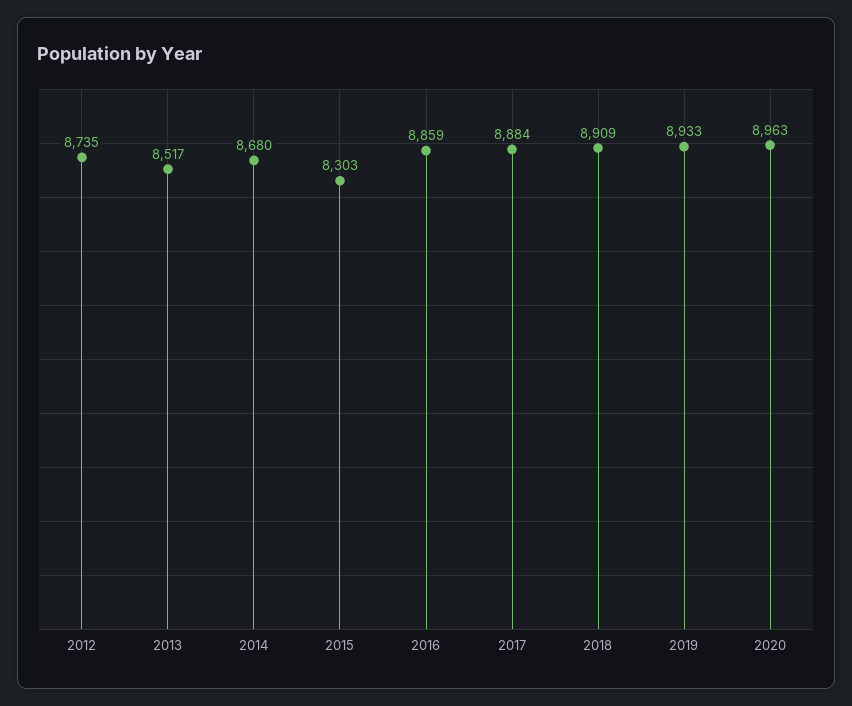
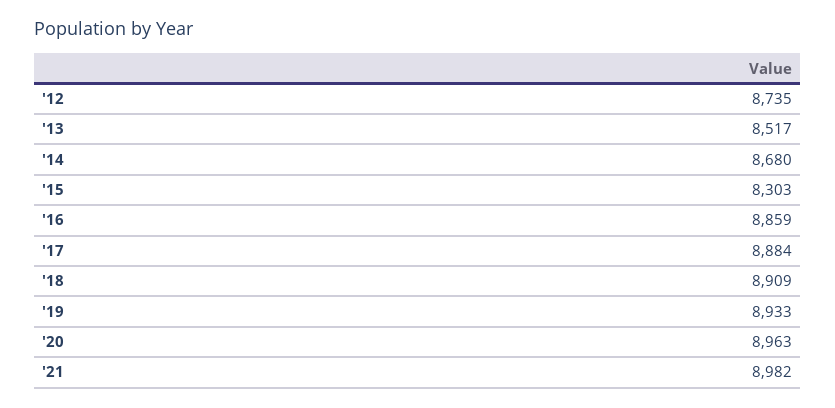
'21: none -> 8982

